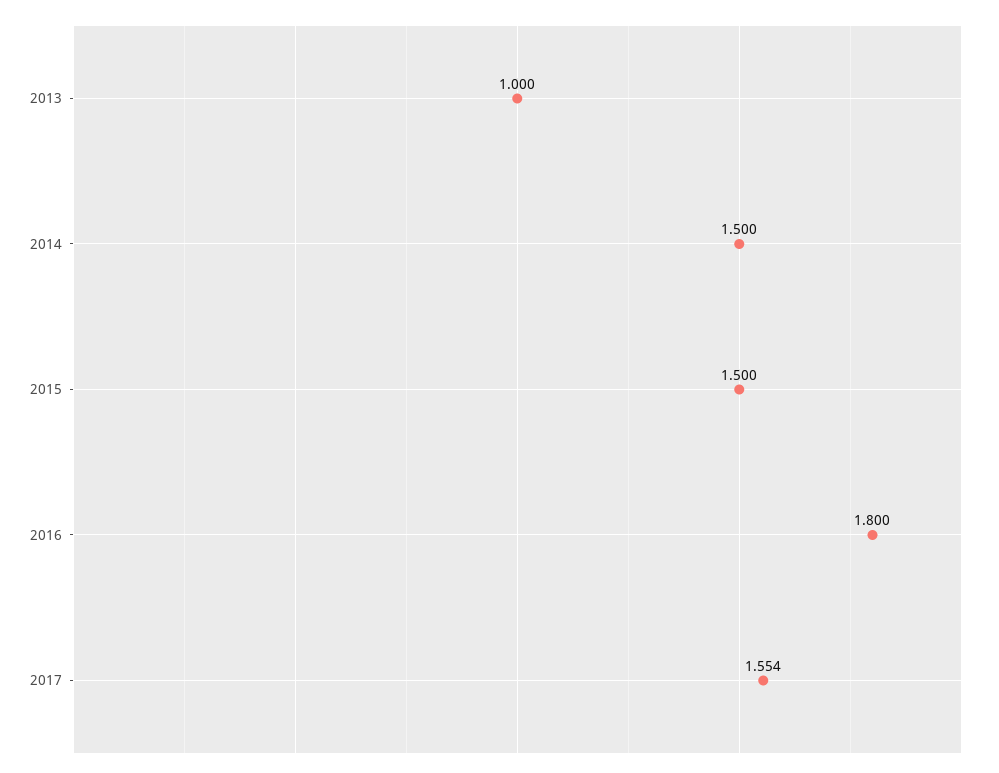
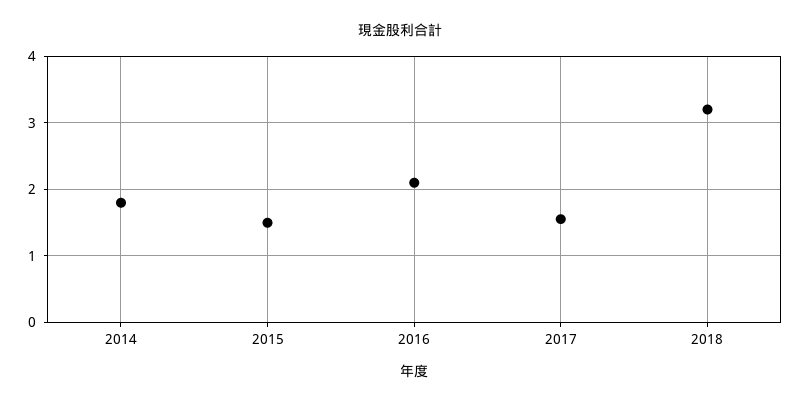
2013: 1 -> none
2014: 1.5 -> 1.8
2016: 1.8 -> 2.1
2018: none -> 3.2

